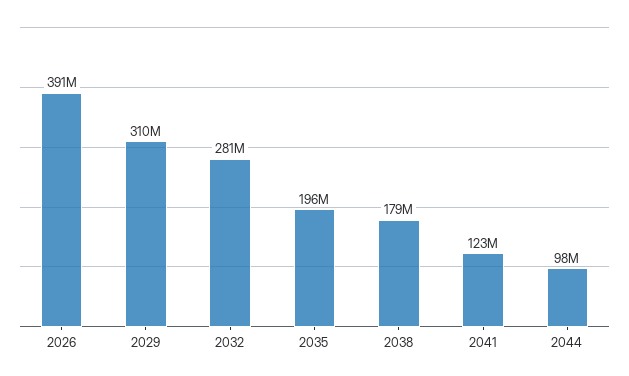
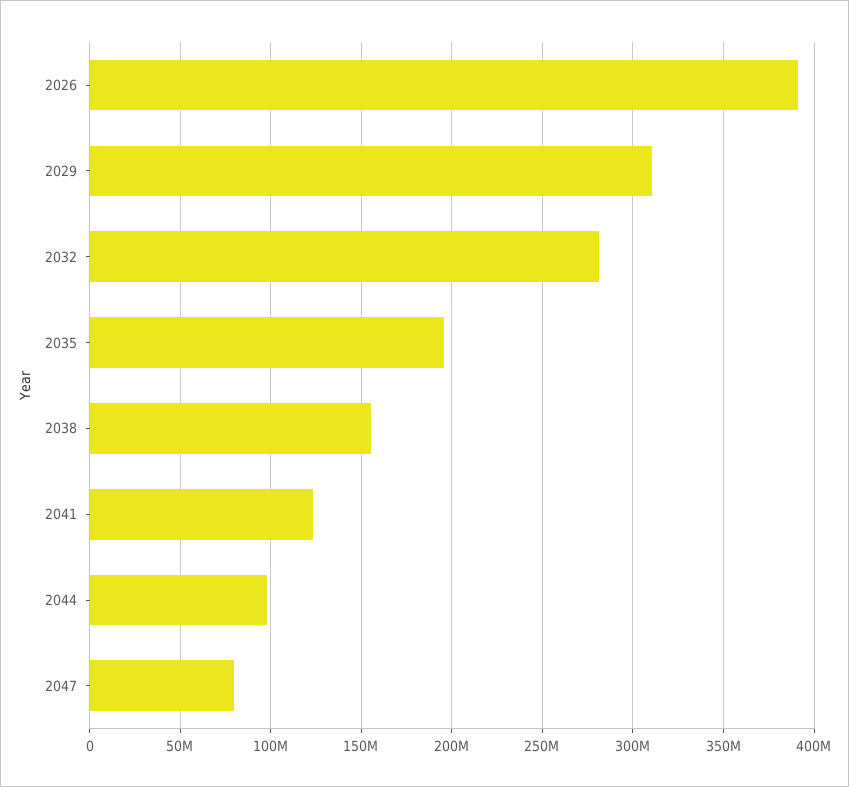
2038: 179000000 -> 155000000
2047: none -> 80000000

